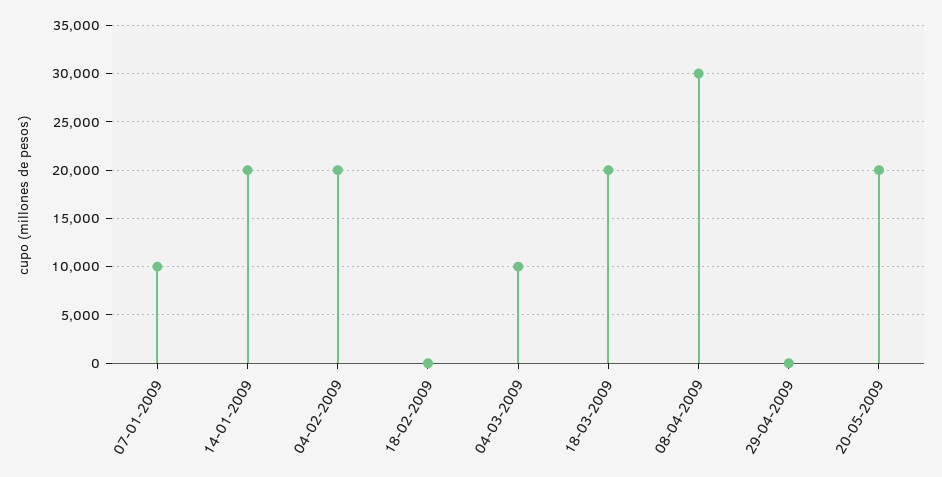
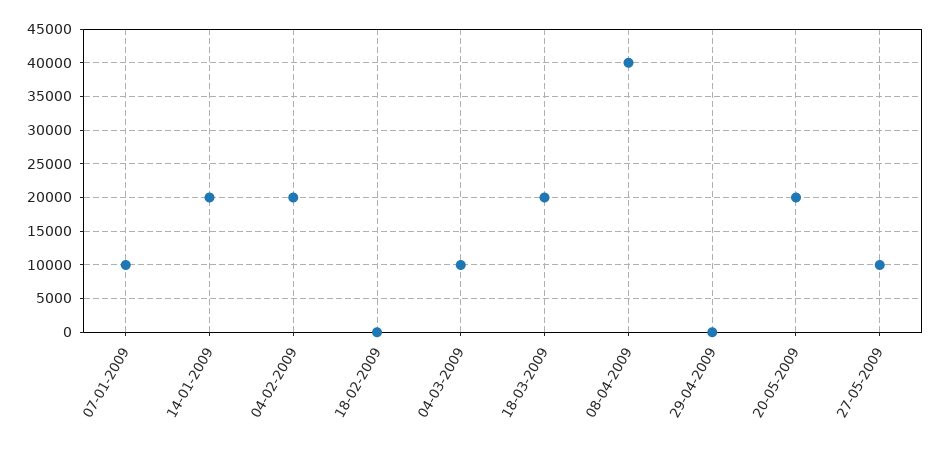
08-04-2009: 30000 -> 40000
27-05-2009: none -> 10000

